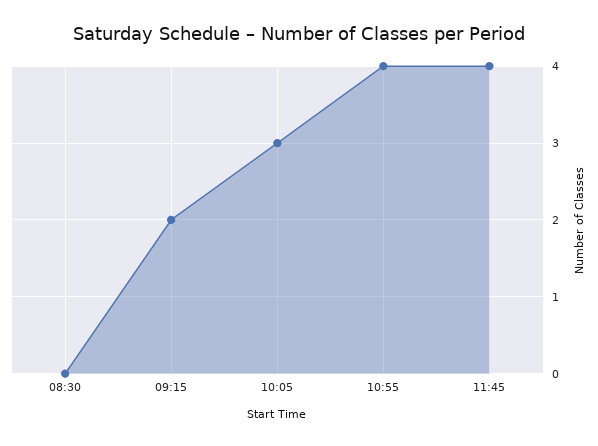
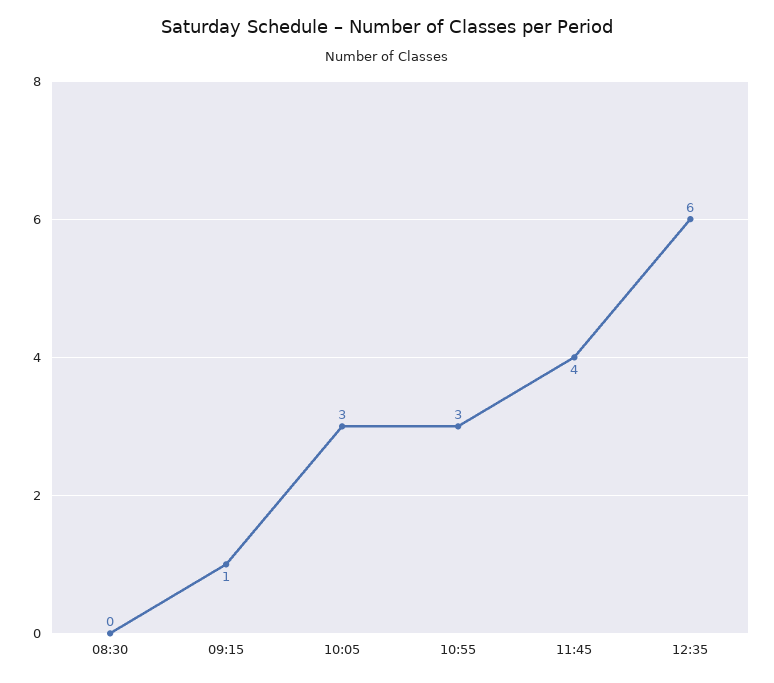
09:15: 2 -> 1
10:55: 4 -> 3
12:35: none -> 6

